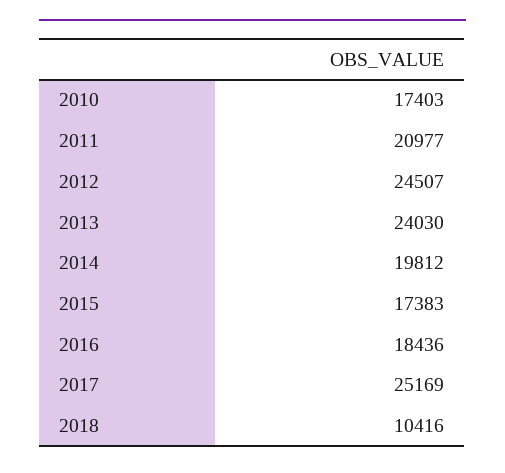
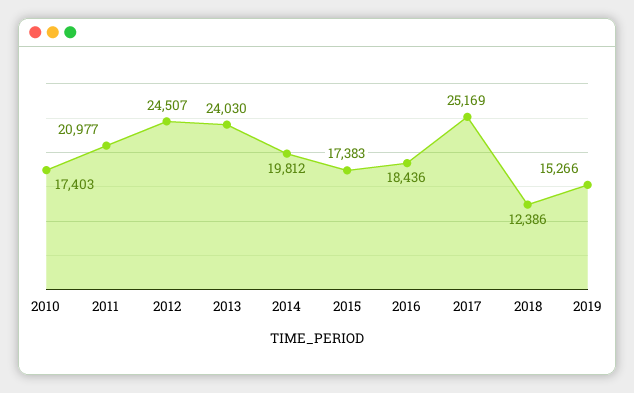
2018: 10416 -> 12386
2019: none -> 15266

